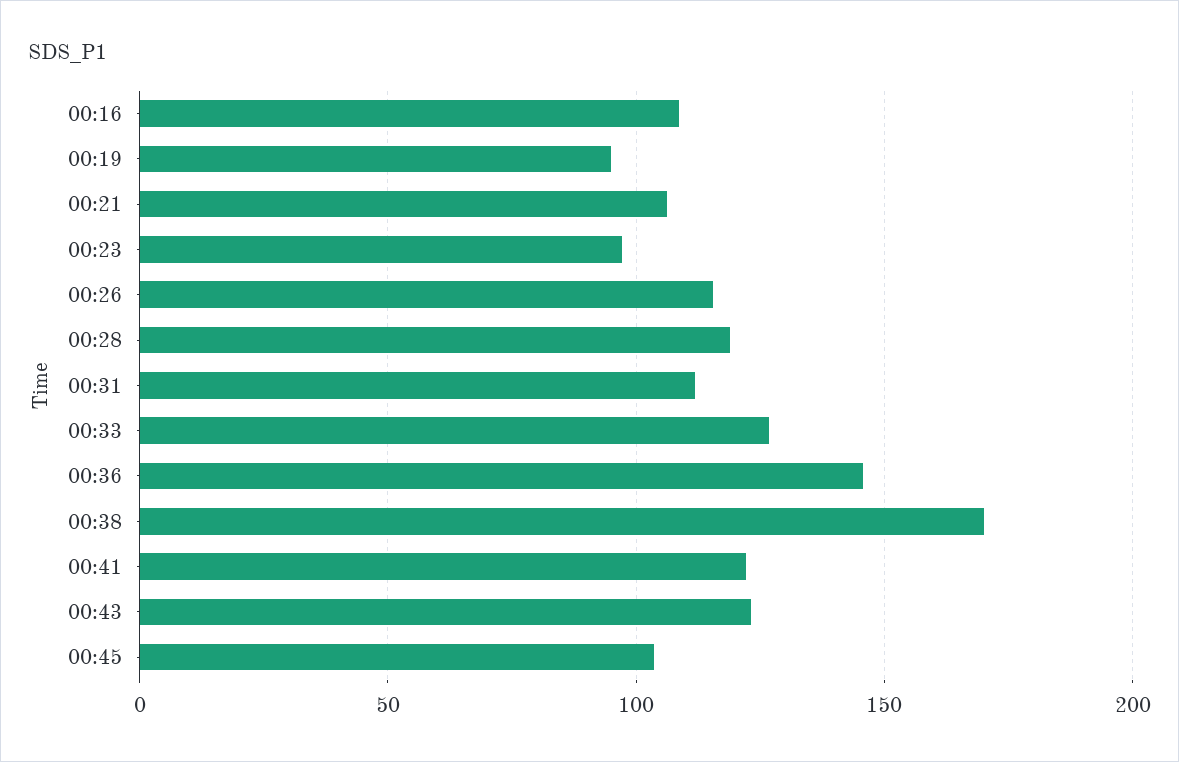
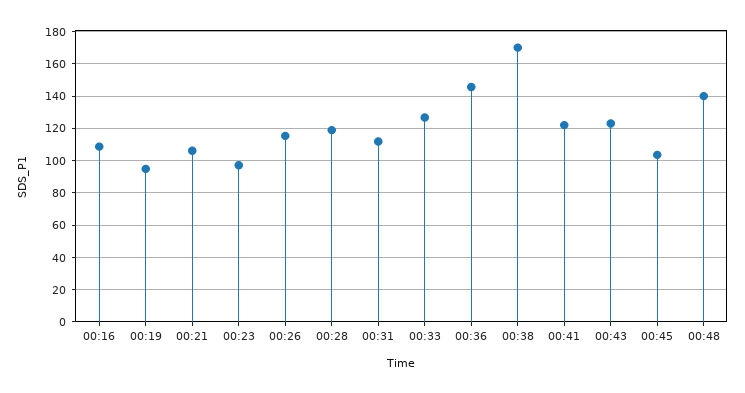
00:48: none -> 140

